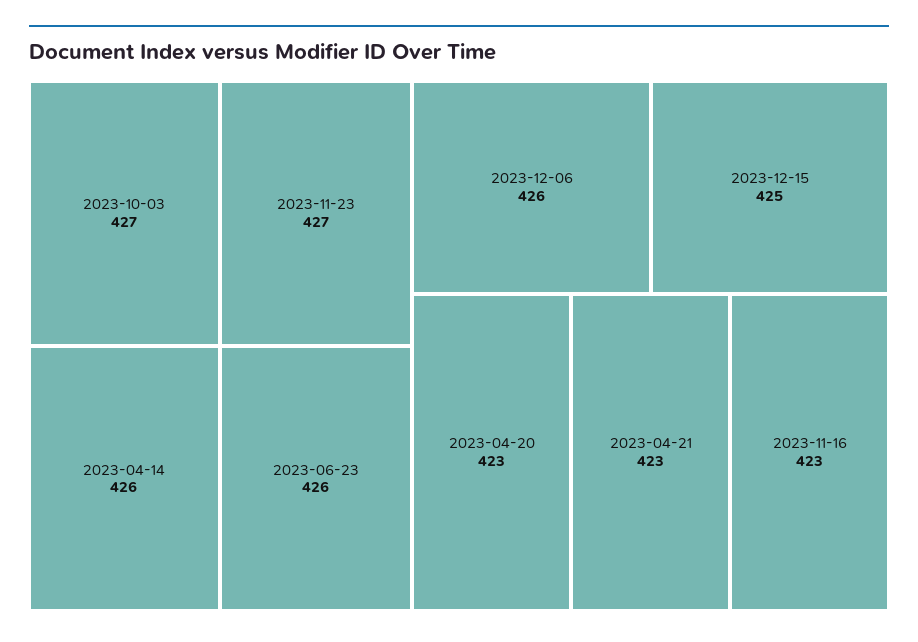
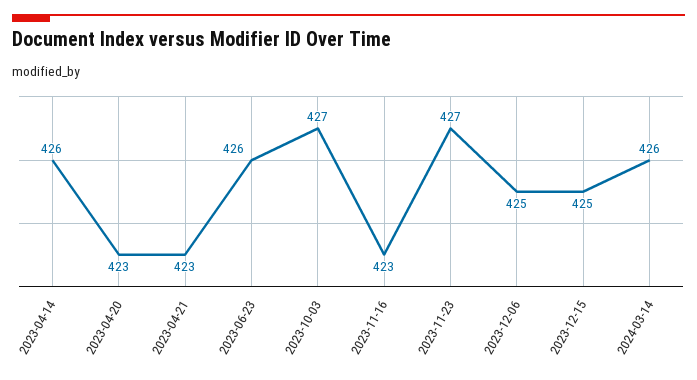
2023-12-06: 426 -> 425
2024-03-14: none -> 426

